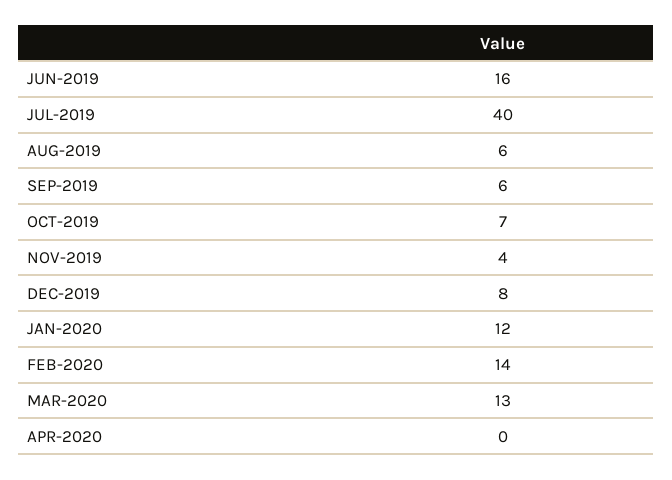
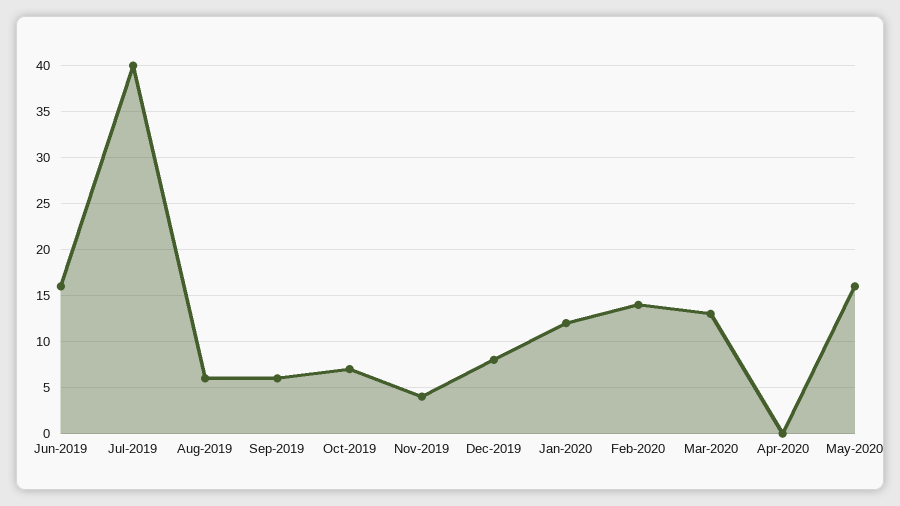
May-2020: none -> 16

